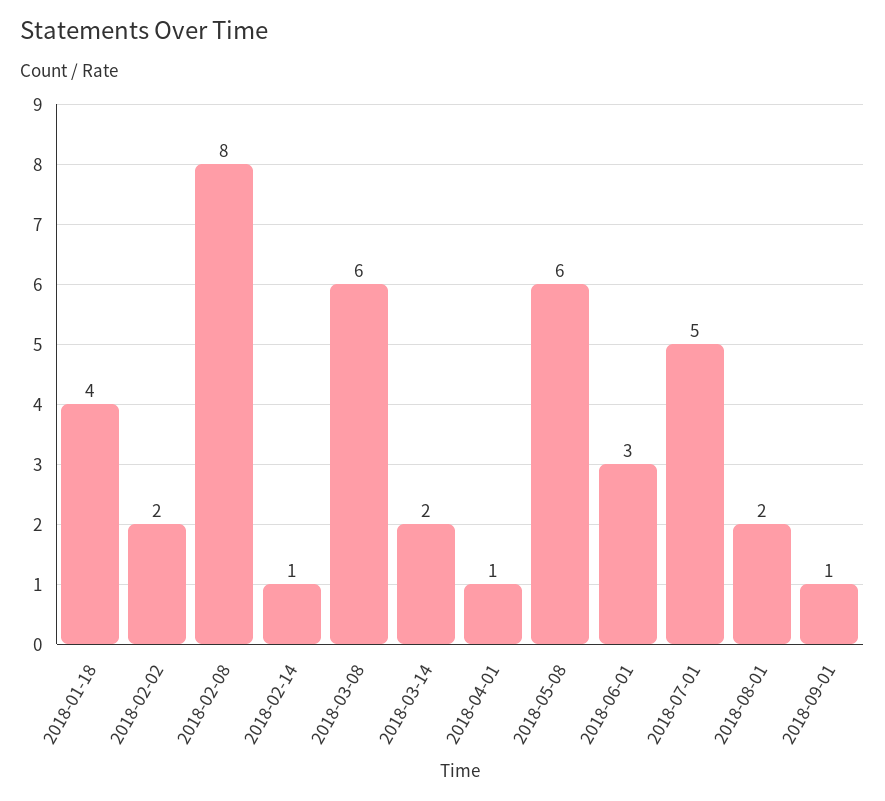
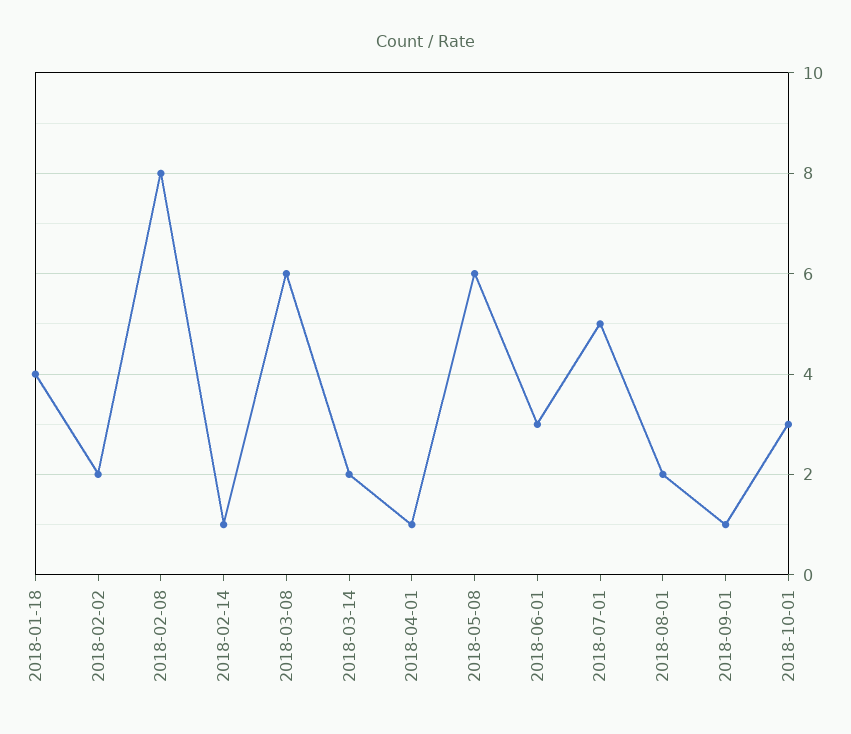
2018-10-01: none -> 3

